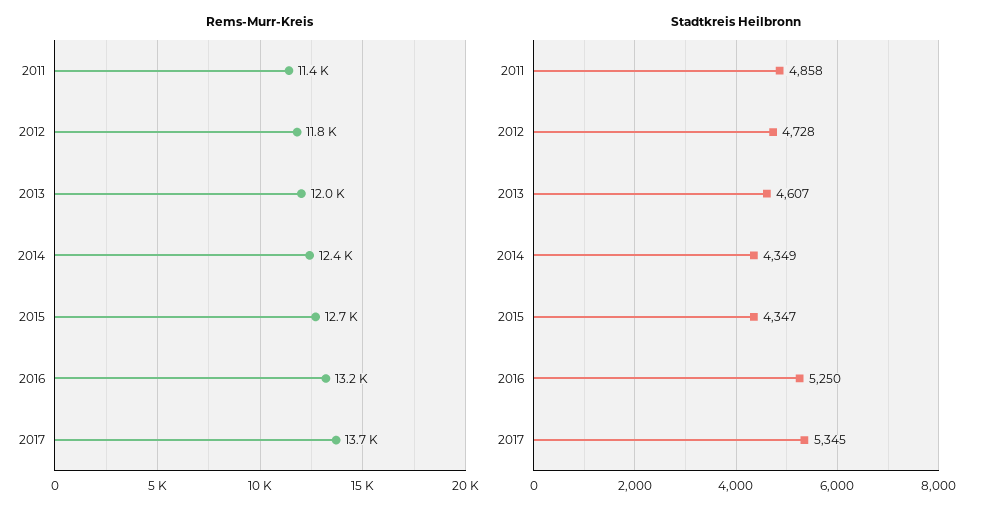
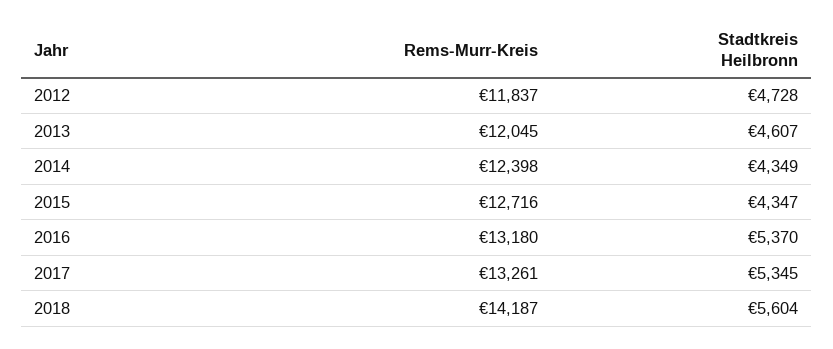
Rems-Murr-Kreis, 2011: 11400 -> none
Rems-Murr-Kreis, 2017: 13700 -> 13261
Stadtkreis Heilbronn, 2011: 4858 -> none
Stadtkreis Heilbronn, 2016: 5250 -> 5370
Rems-Murr-Kreis, 2018: none -> 14187
Stadtkreis Heilbronn, 2018: none -> 5604

